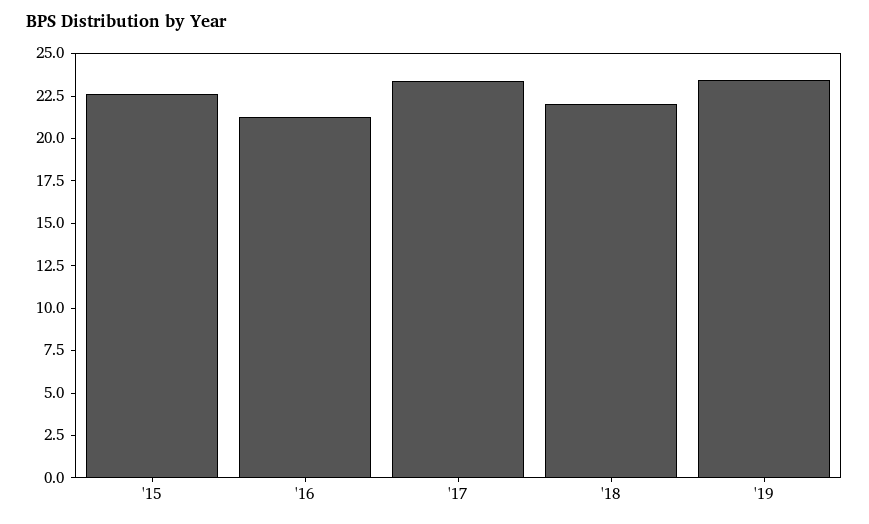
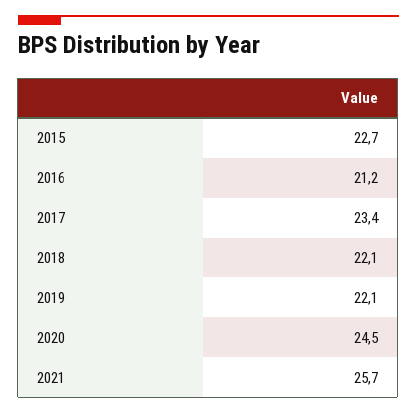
'19: 23.5 -> 22.1
2020: none -> 24.5
2021: none -> 25.7

